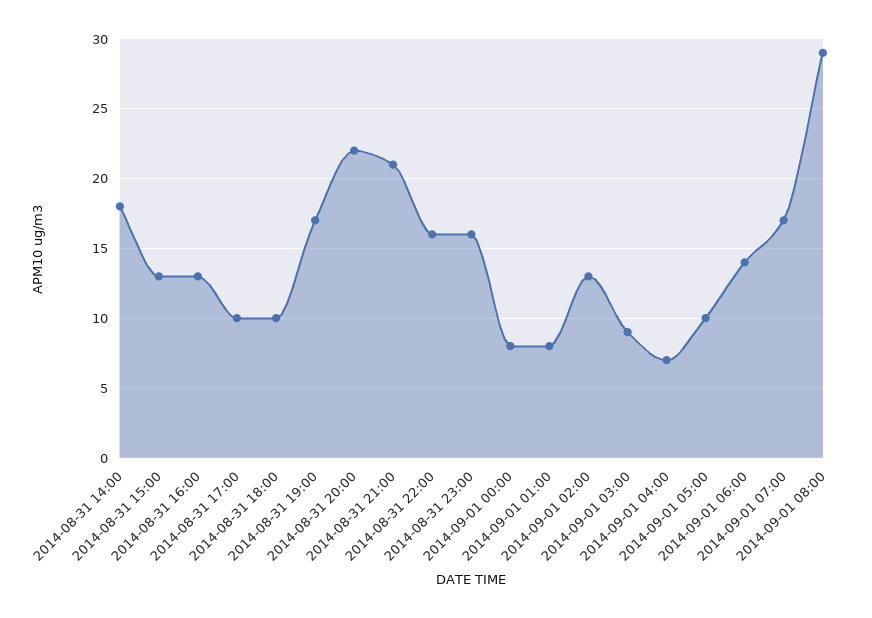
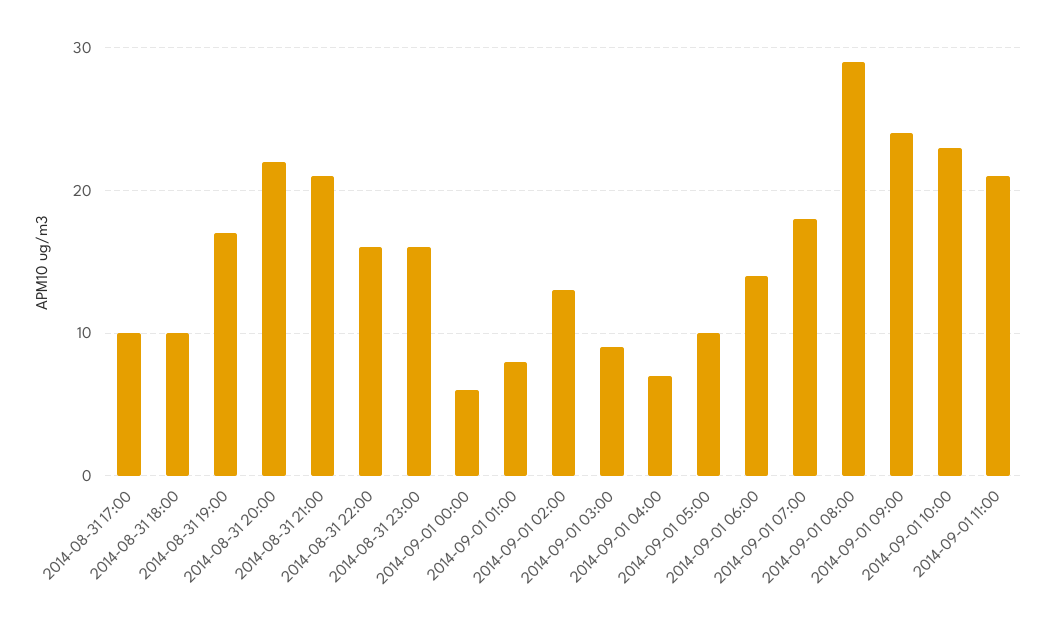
2014-08-31 14:00: 18 -> none
2014-08-31 15:00: 13 -> none
2014-08-31 16:00: 13 -> none
2014-09-01 00:00: 8 -> 6
2014-09-01 07:00: 17 -> 18
2014-09-01 09:00: none -> 24
2014-09-01 10:00: none -> 23
2014-09-01 11:00: none -> 21

